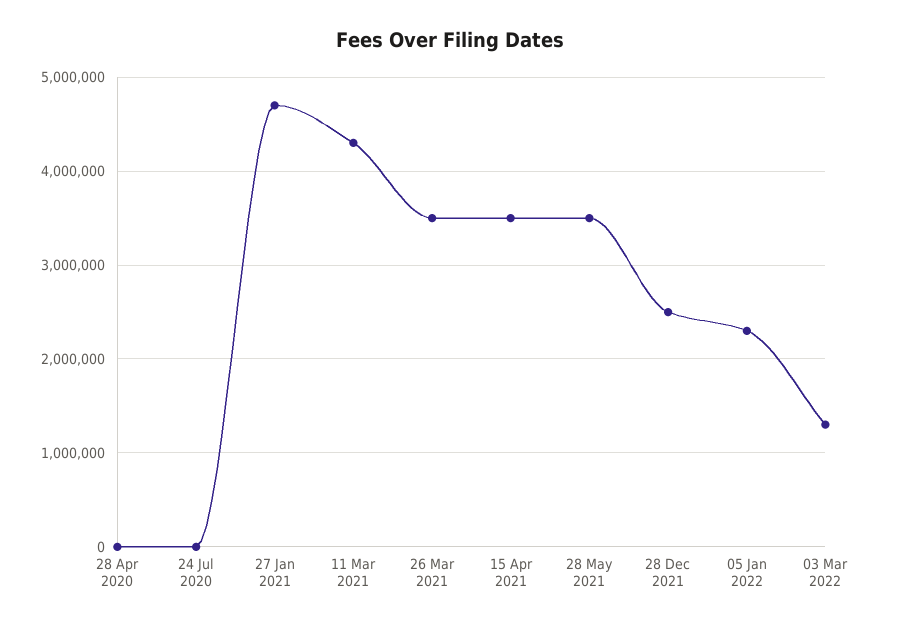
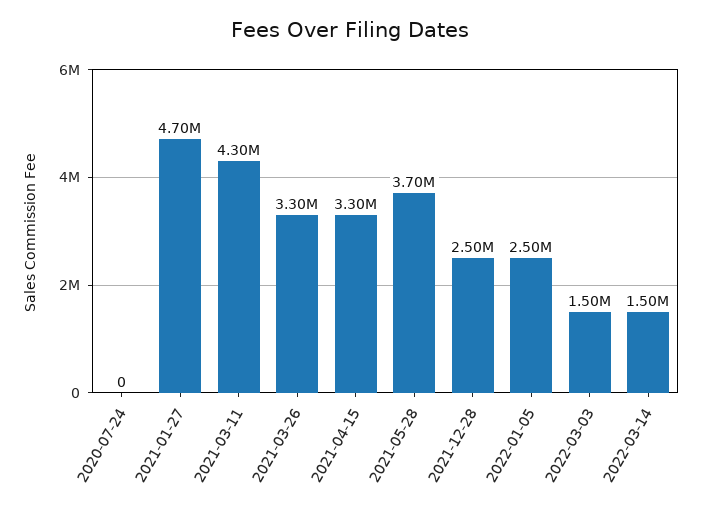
28 Apr 2020: 0 -> none
26 Mar 2021: 3500000 -> 3300000
15 Apr 2021: 3500000 -> 3300000
28 May 2021: 3500000 -> 3700000
05 Jan 2022: 2300000 -> 2500000
03 Mar 2022: 1300000 -> 1500000
2022-03-14: none -> 1500000

